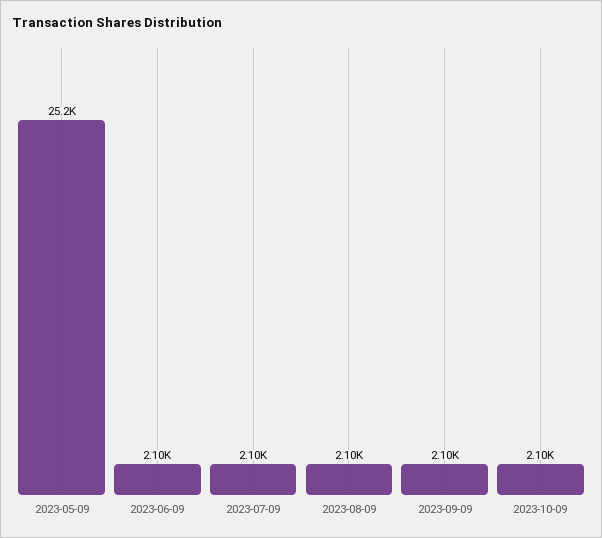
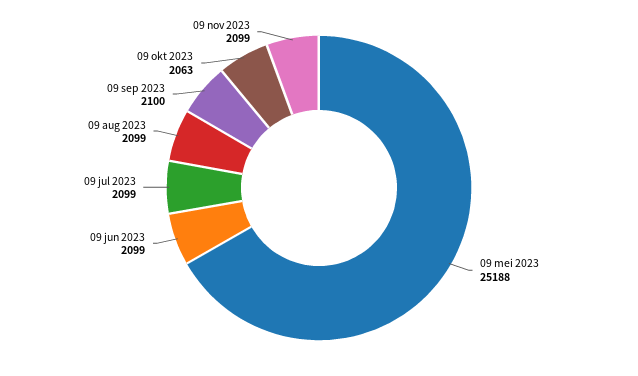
2023-10-09: 2100 -> 2063
09 nov 2023: none -> 2099

